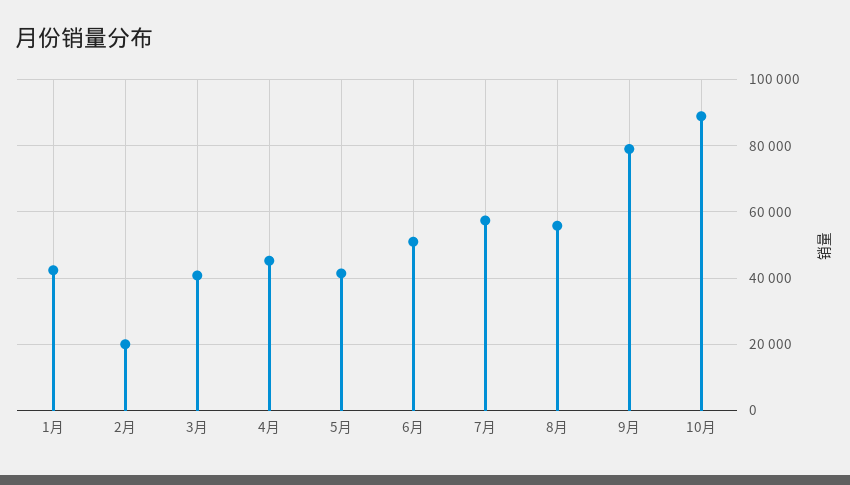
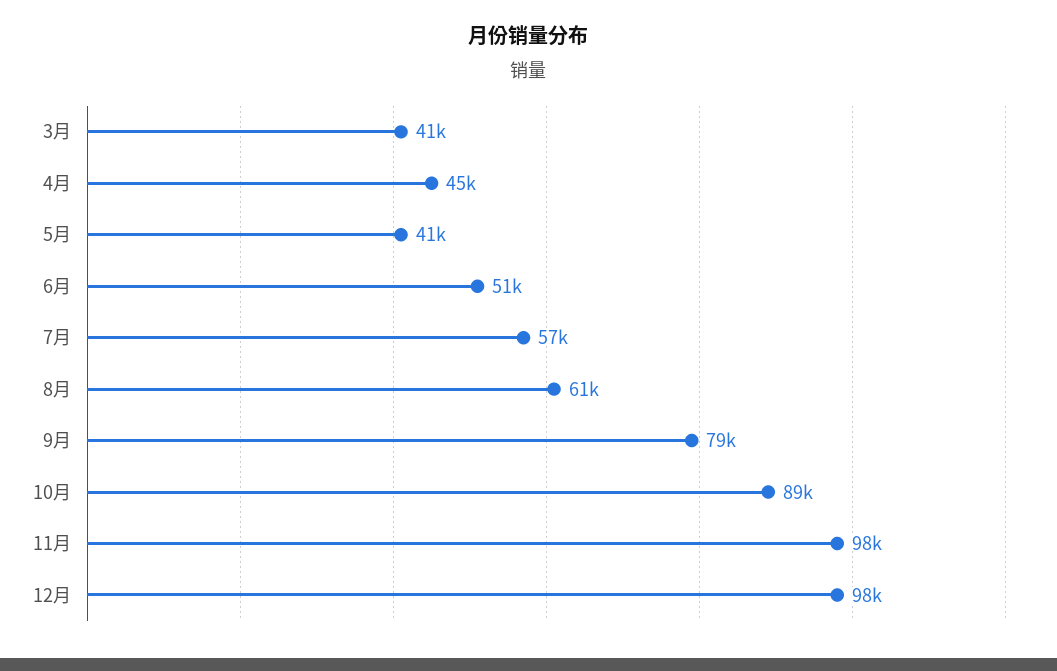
1月: 42000 -> none
2月: 20000 -> none
8月: 56000 -> 61000
11月: none -> 98000
12月: none -> 98000

